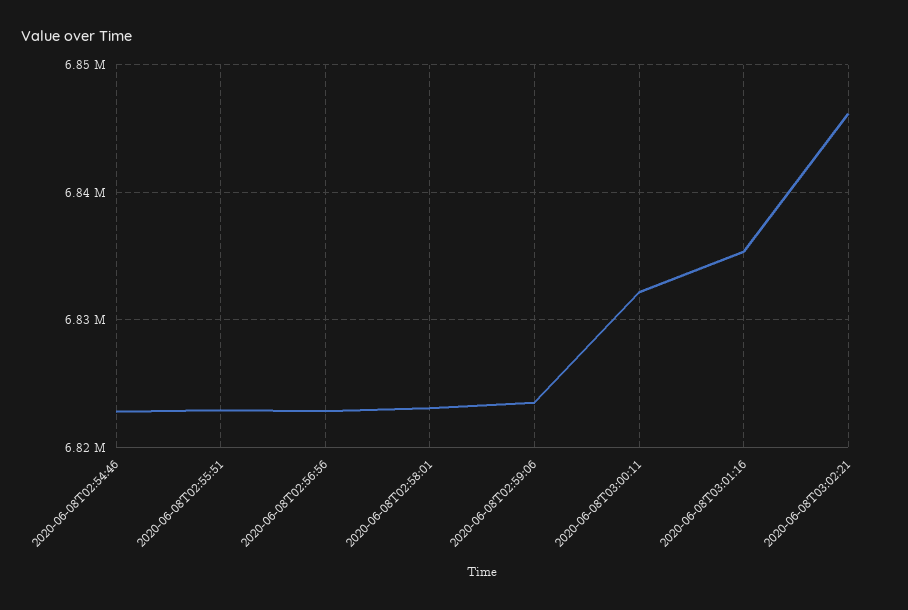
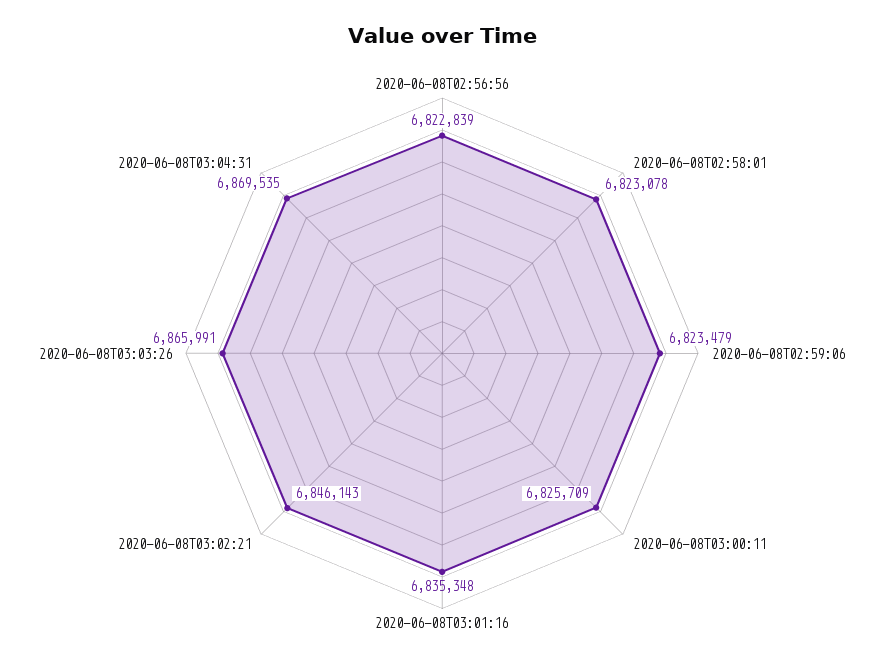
2020-06-08T02:54:46: 6823000 -> none
2020-06-08T02:55:51: 6823000 -> none
2020-06-08T03:00:11: 6832000 -> 6825709
2020-06-08T03:03:26: none -> 6865991
2020-06-08T03:04:31: none -> 6869535

